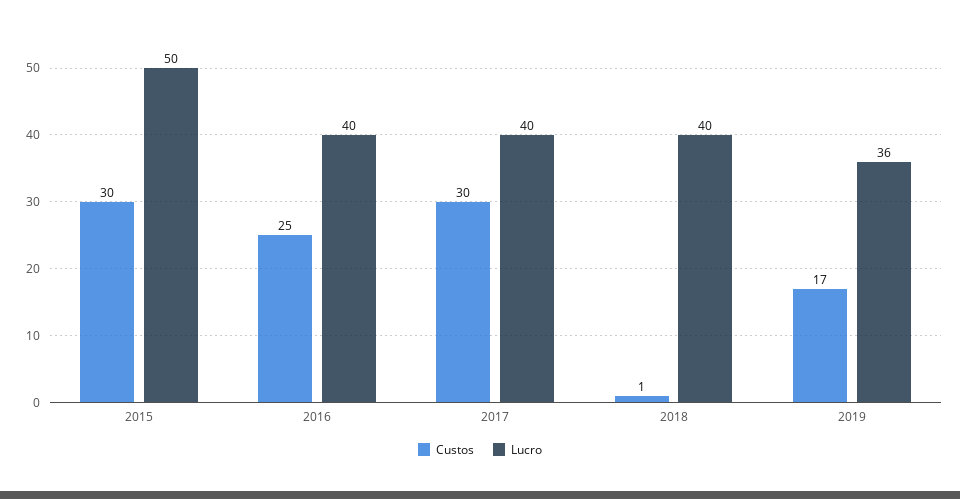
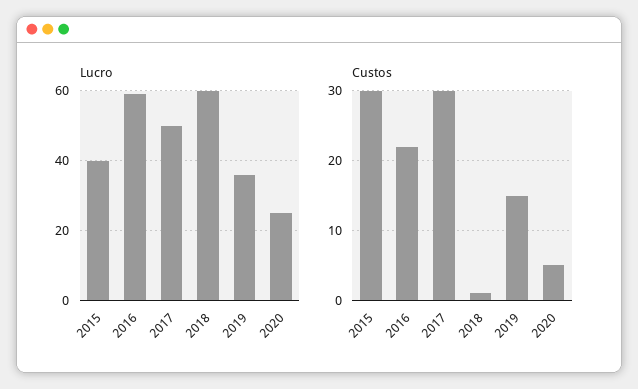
Lucro, 2015: 50 -> 40
Custos, 2016: 25 -> 22
Lucro, 2016: 40 -> 60
Lucro, 2017: 40 -> 50
Lucro, 2018: 40 -> 60
Custos, 2019: 17 -> 15
Lucro, 2020: none -> 25
Custos, 2020: none -> 5

